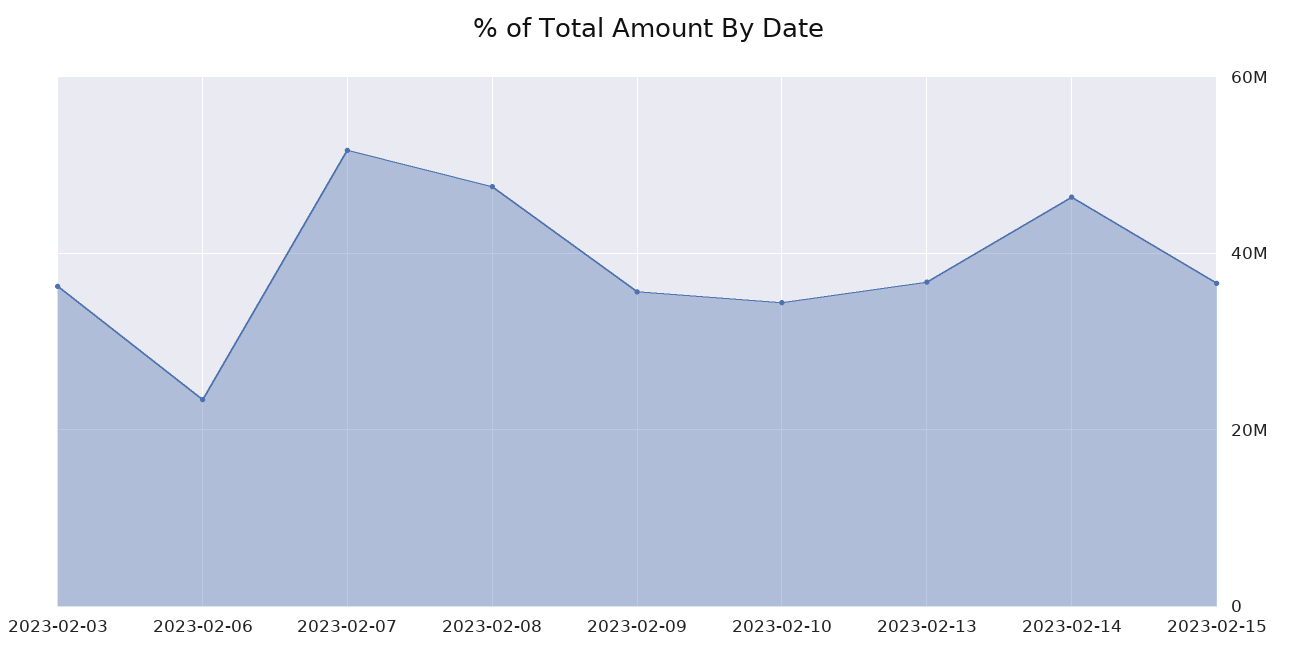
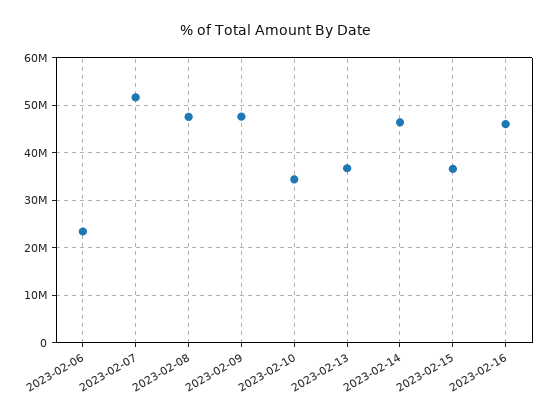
2023-02-03: 36000000 -> none
2023-02-09: 36000000 -> 48000000
2023-02-16: none -> 46000000

